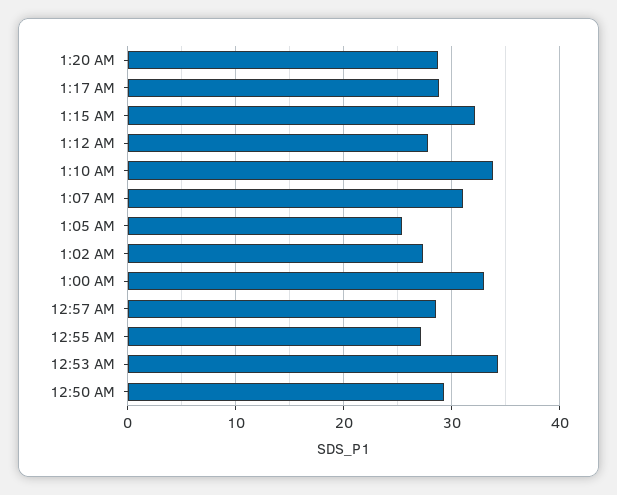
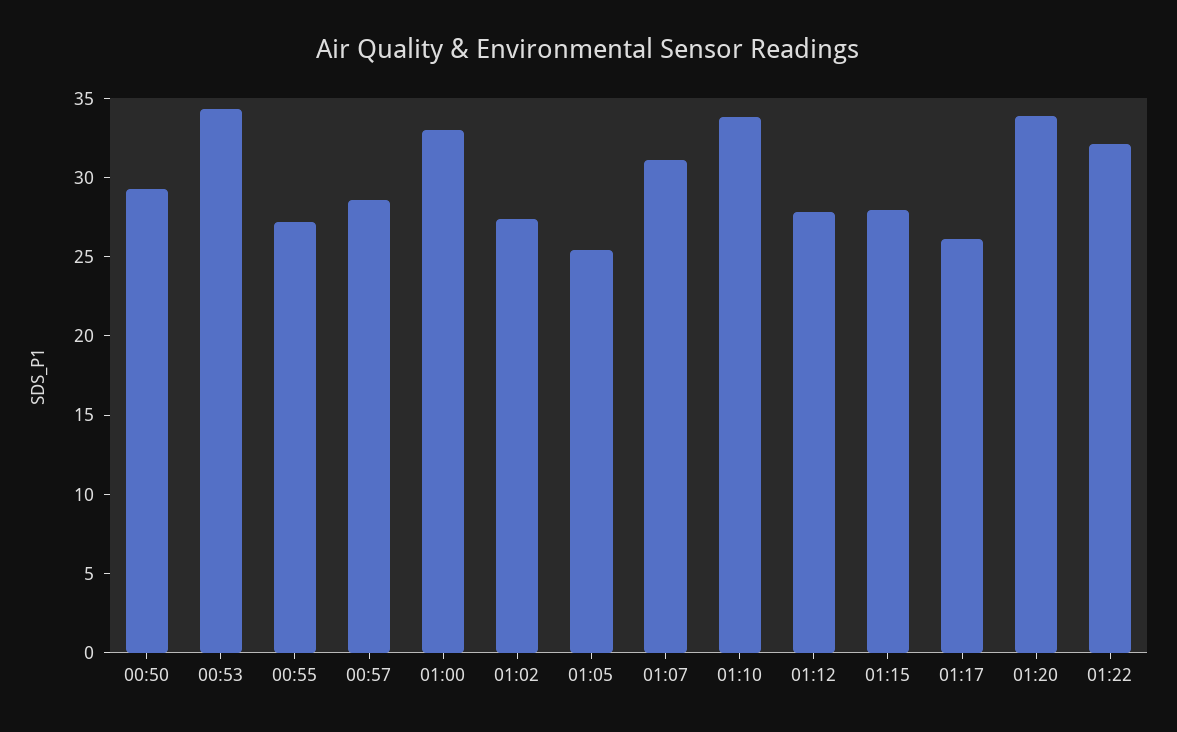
1:20 AM: 29 -> 34
1:17 AM: 29 -> 26
1:15 AM: 32 -> 28
01:22: none -> 32

